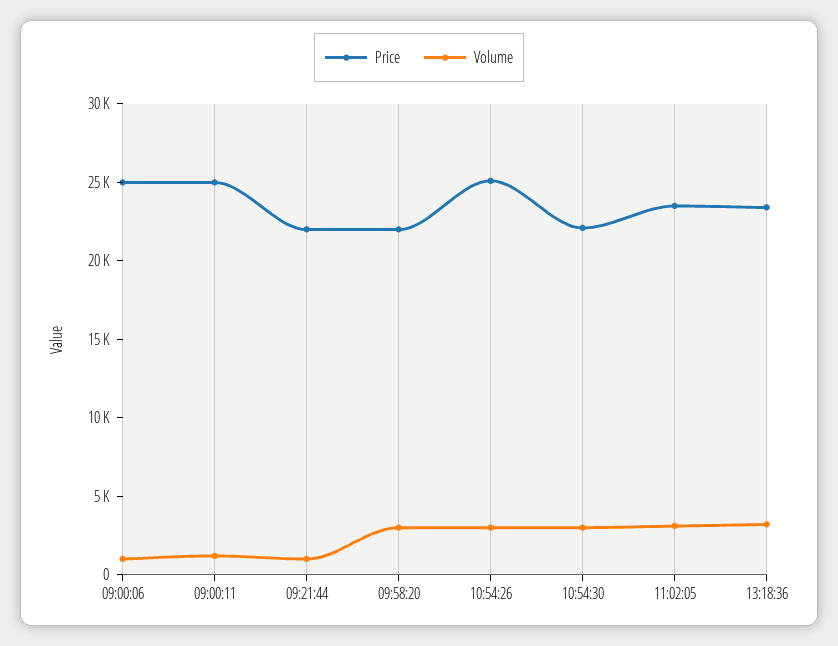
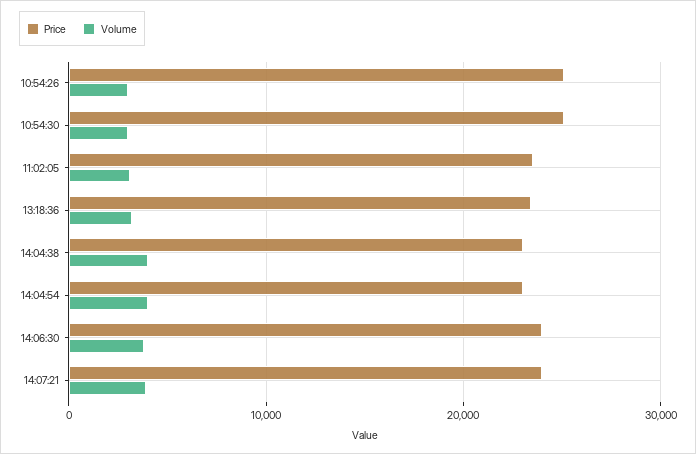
Price, 09:00:06: 25000 -> none
Volume, 09:00:06: 1000 -> none
Price, 09:00:11: 25000 -> none
Volume, 09:00:11: 1000 -> none
Price, 09:21:44: 22000 -> none
Volume, 09:21:44: 1000 -> none
Price, 09:58:20: 22000 -> none
Volume, 09:58:20: 3000 -> none
Price, 10:54:30: 22000 -> 25000
Price, 14:04:38: none -> 23000
Volume, 14:04:38: none -> 4000
Price, 14:04:54: none -> 23000
Volume, 14:04:54: none -> 4000
Price, 14:06:30: none -> 24000
Volume, 14:06:30: none -> 4000
Price, 14:07:21: none -> 24000
Volume, 14:07:21: none -> 4000

